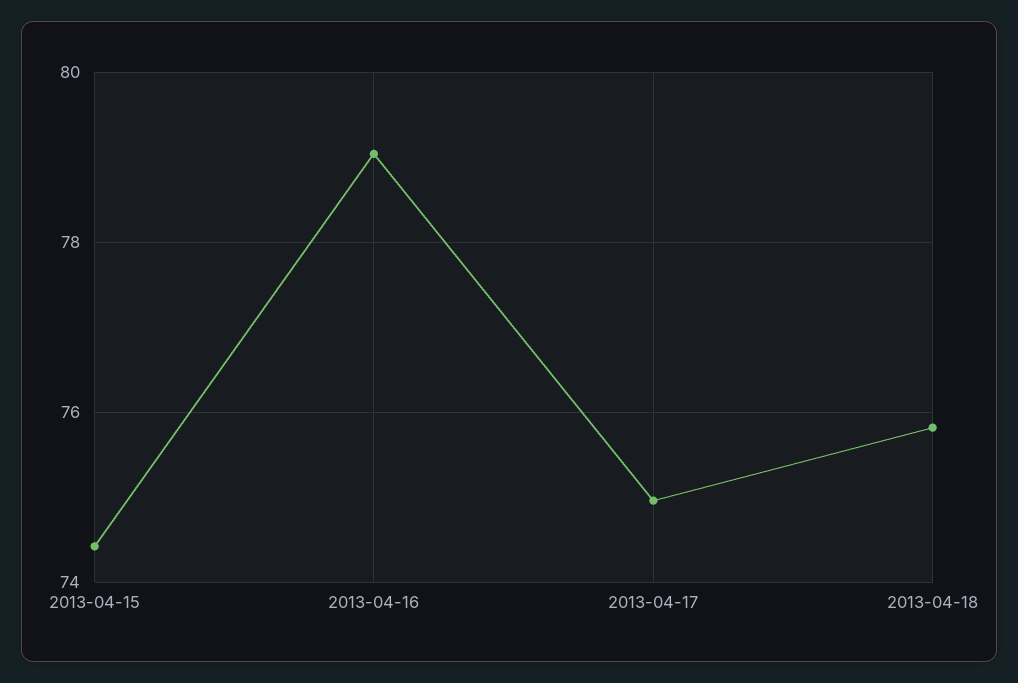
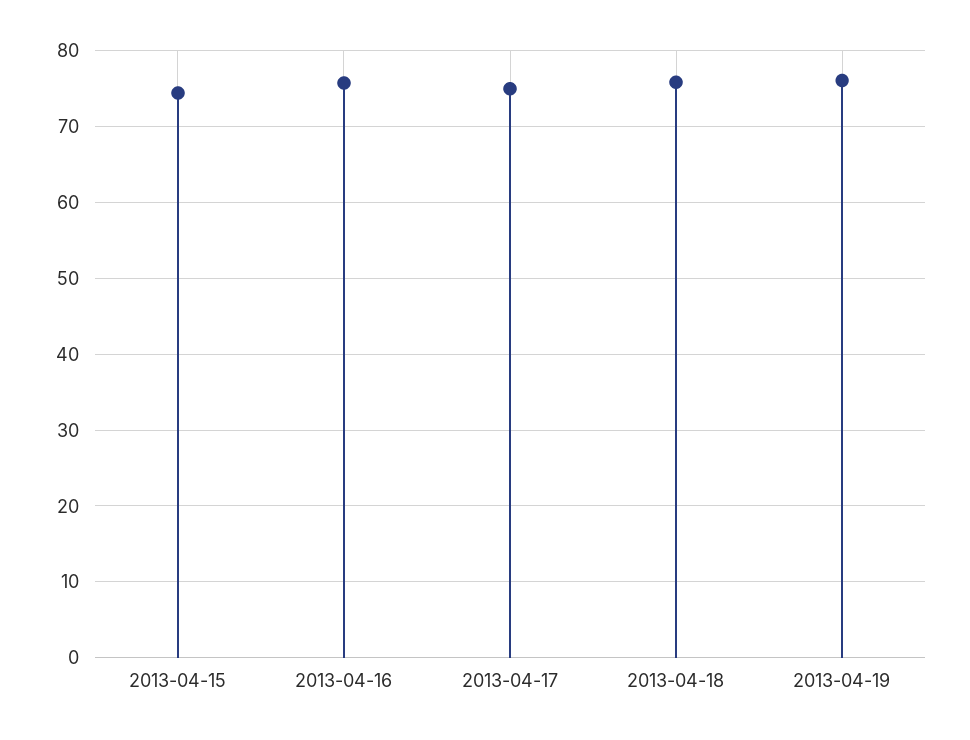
2013-04-16: 79 -> 76
2013-04-19: none -> 76

